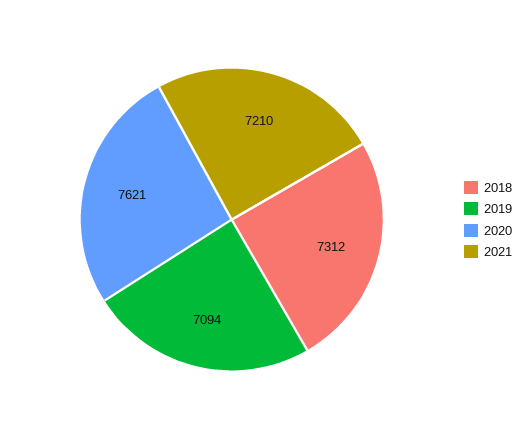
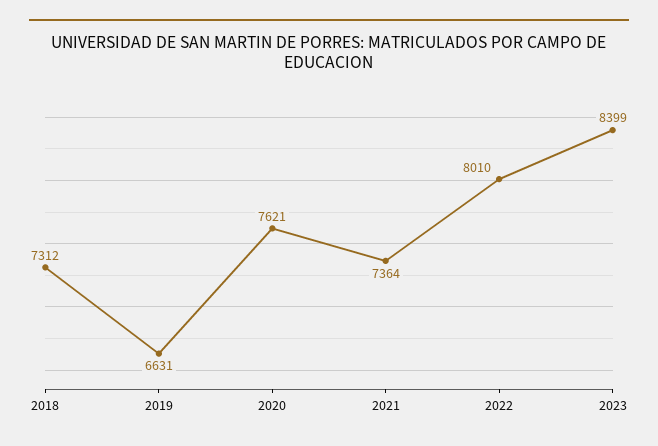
2019: 7094 -> 6631
2021: 7210 -> 7364
2022: none -> 8010
2023: none -> 8399

